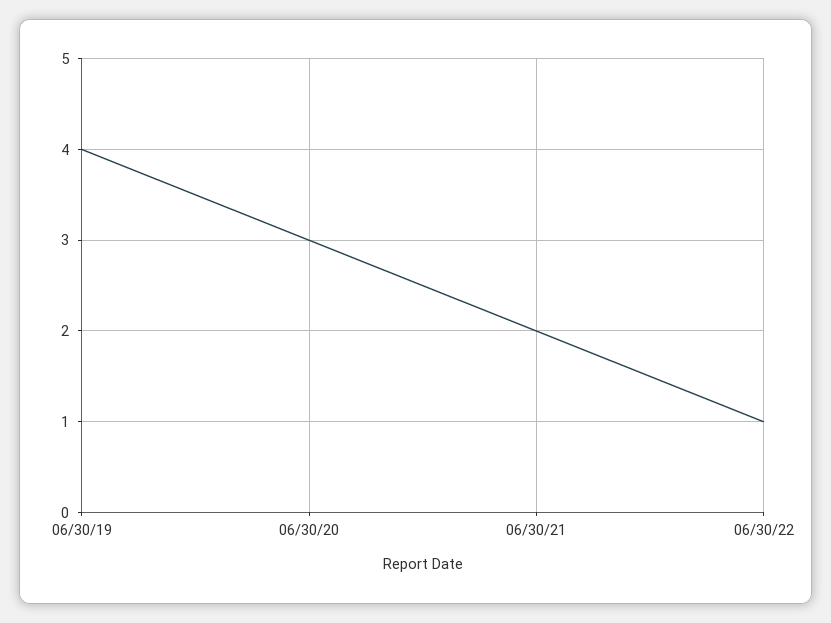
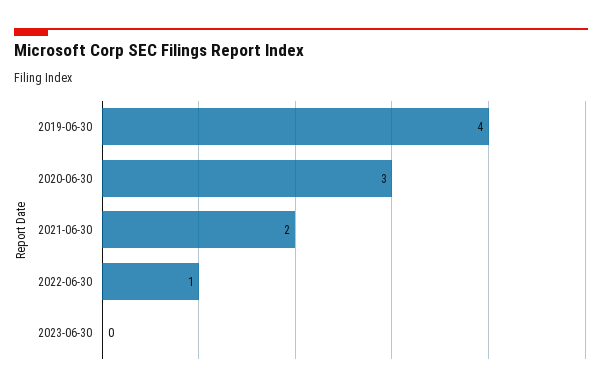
2023-06-30: none -> 0

